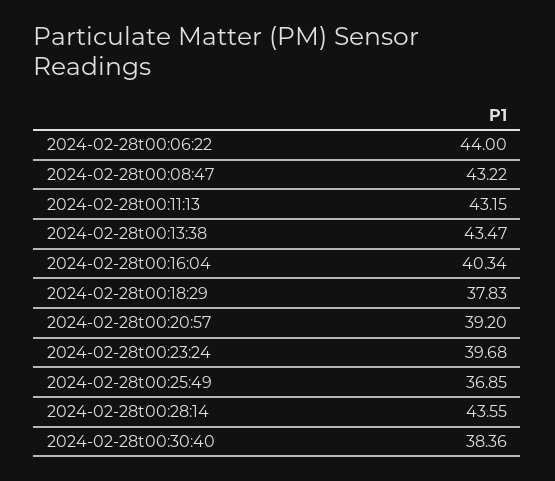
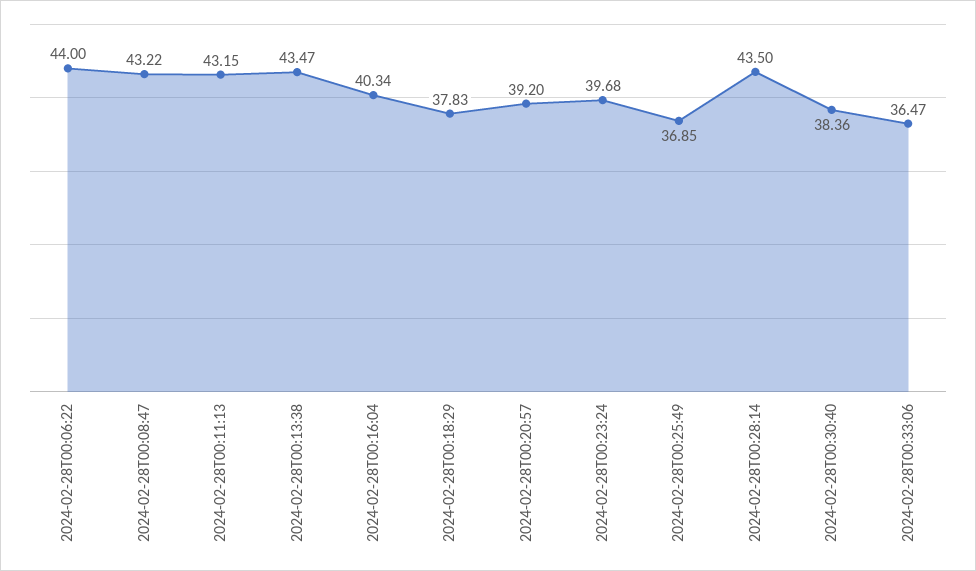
2024-02-28t00:28:14: 43.55 -> 43.5
2024-02-28T00:33:06: none -> 36.47

